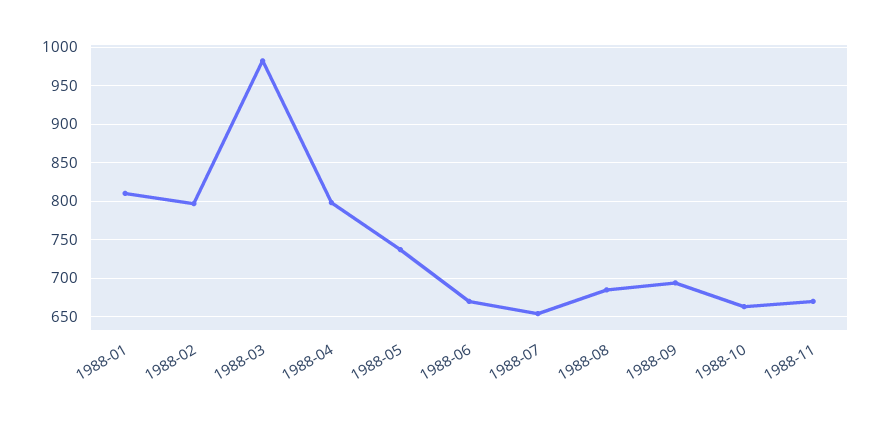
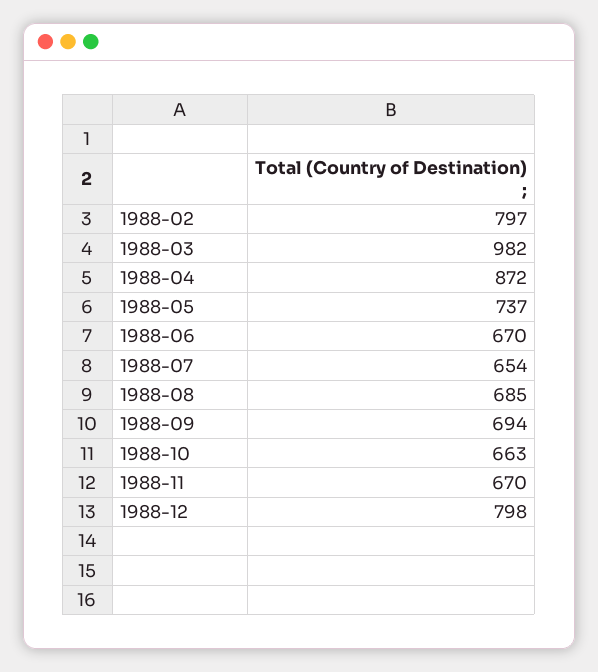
1988-01: 810 -> none
1988-04: 800 -> 872
1988-12: none -> 798

